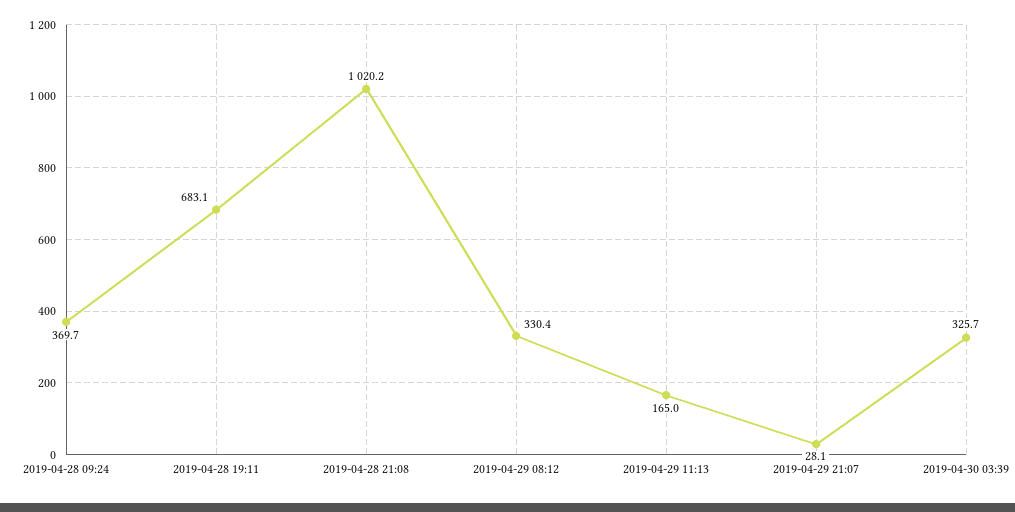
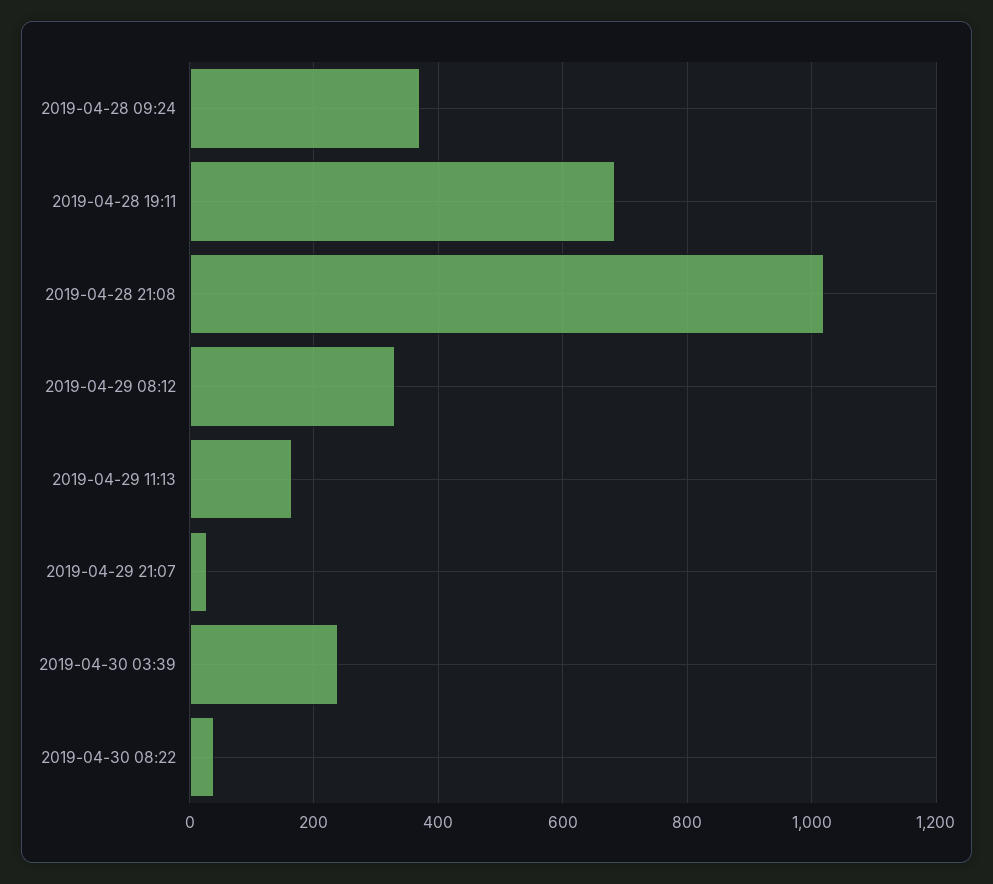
2019-04-30 03:39: 325.7 -> 240
2019-04-30 08:22: none -> 40

